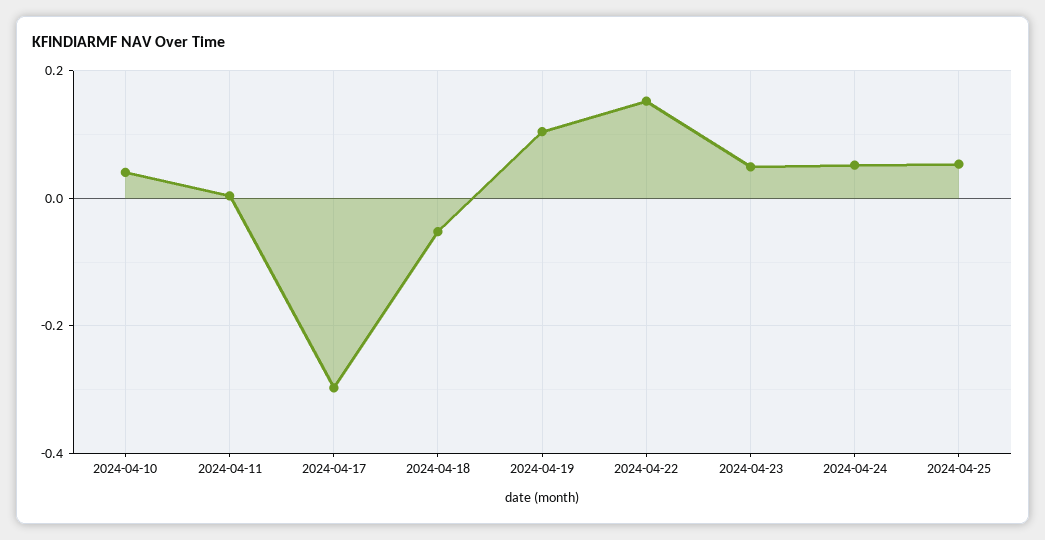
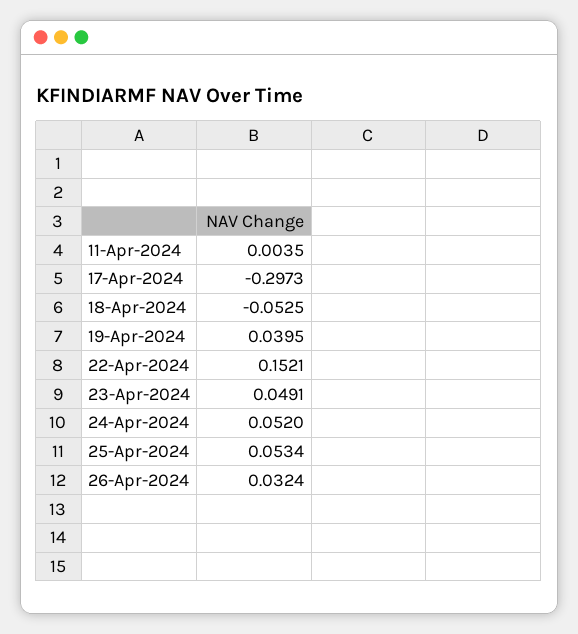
2024-04-10: 0.04 -> none
2024-04-19: 0.1 -> 0.0395
26-Apr-2024: none -> 0.0324

